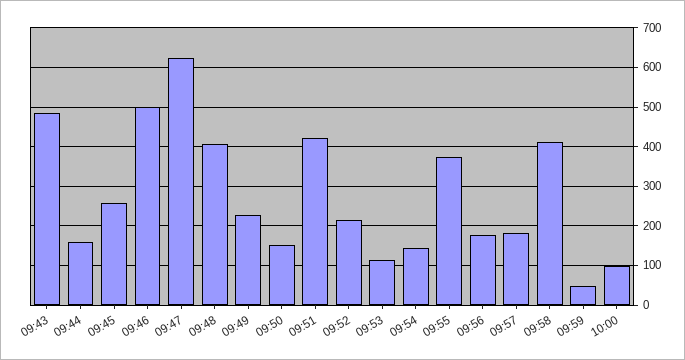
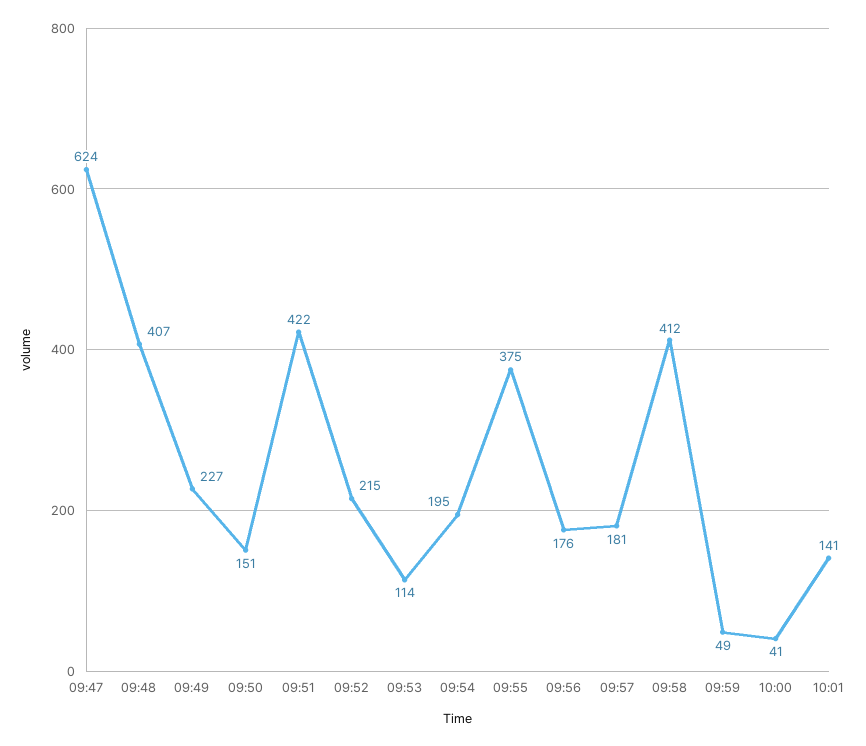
09:43: 480 -> none
09:44: 160 -> none
09:45: 260 -> none
09:46: 500 -> none
09:54: 140 -> 195
10:00: 100 -> 41
10:01: none -> 141

